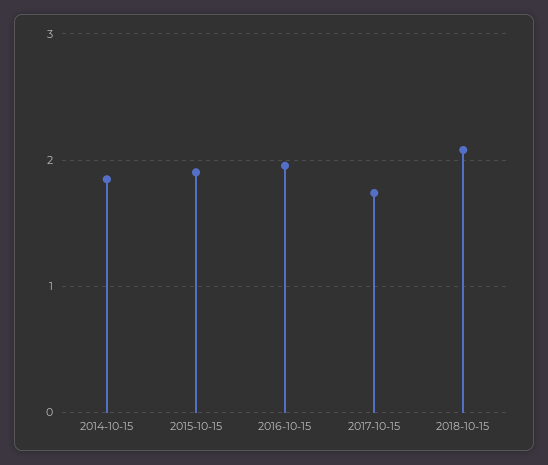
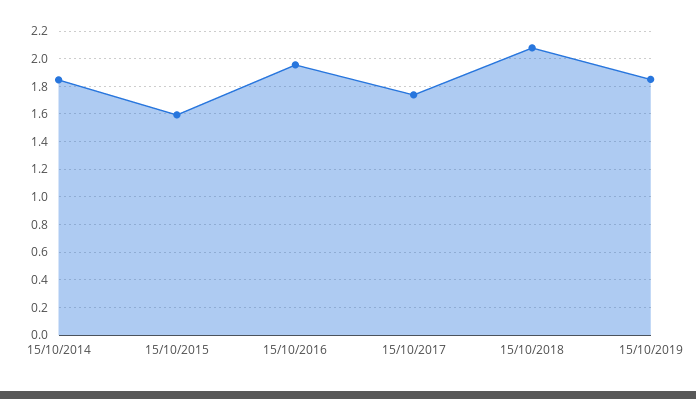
2015-10-15: 1.9 -> 1.6
15/10/2019: none -> 1.85

